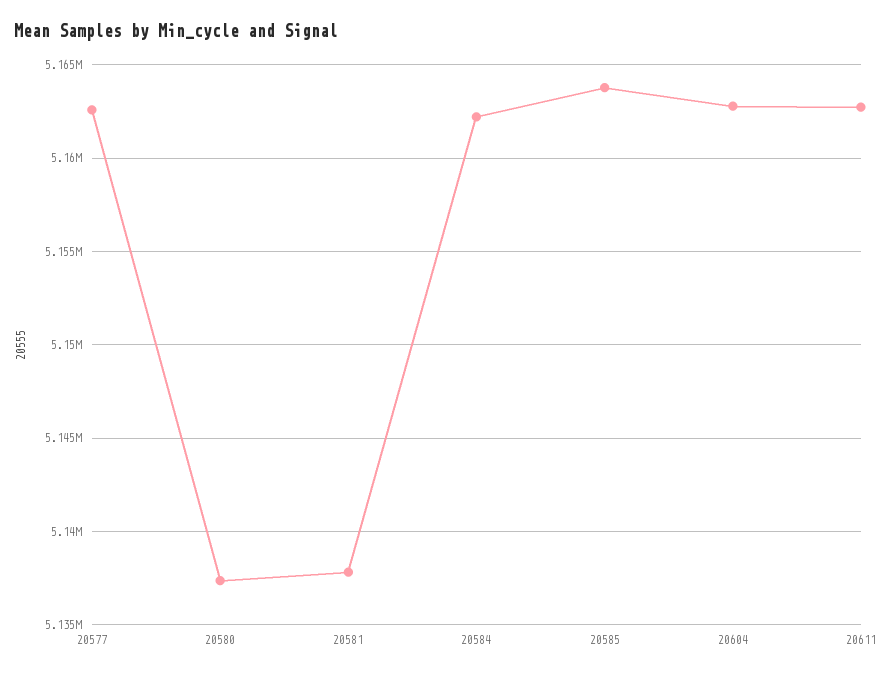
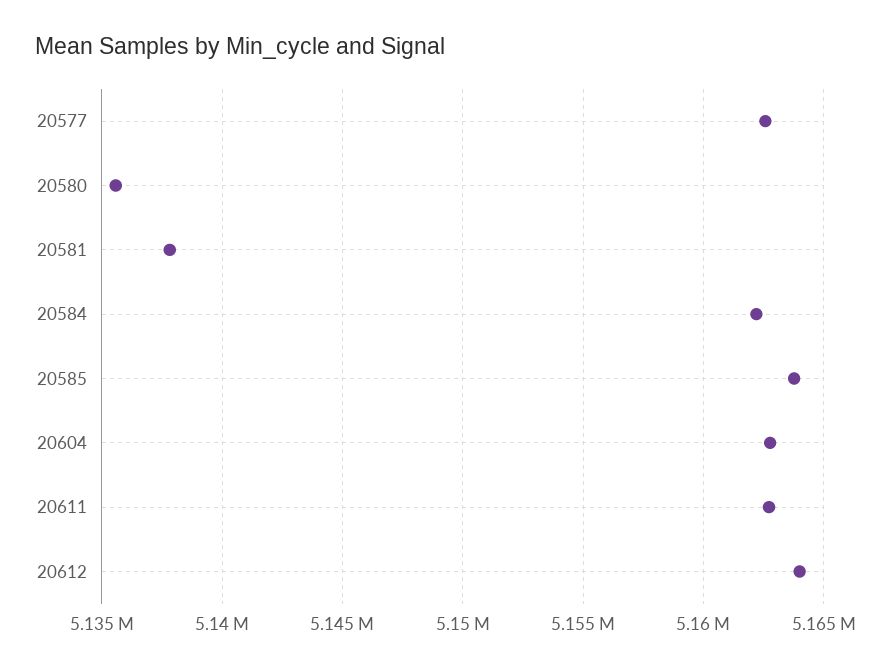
20580: 5137500 -> 5135500
20612: none -> 5164000

